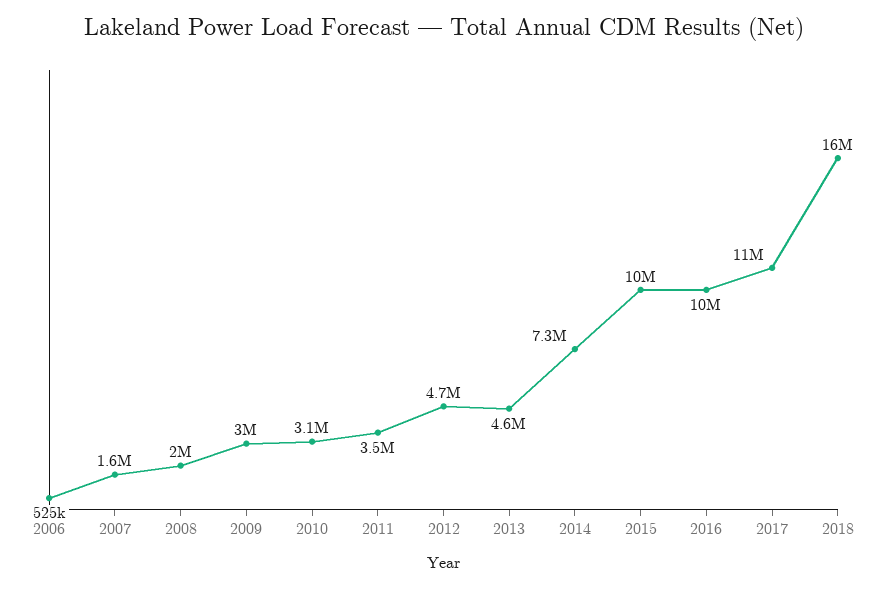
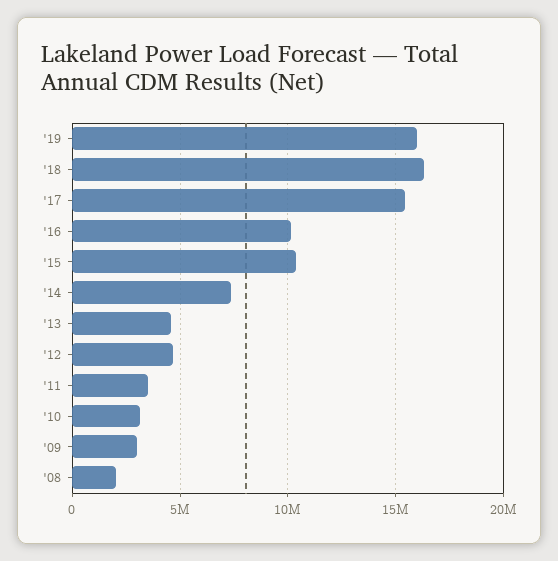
2006: 525000 -> none
2007: 1600000 -> none
2017: 11000000 -> 15500000
'19: none -> 16000000

